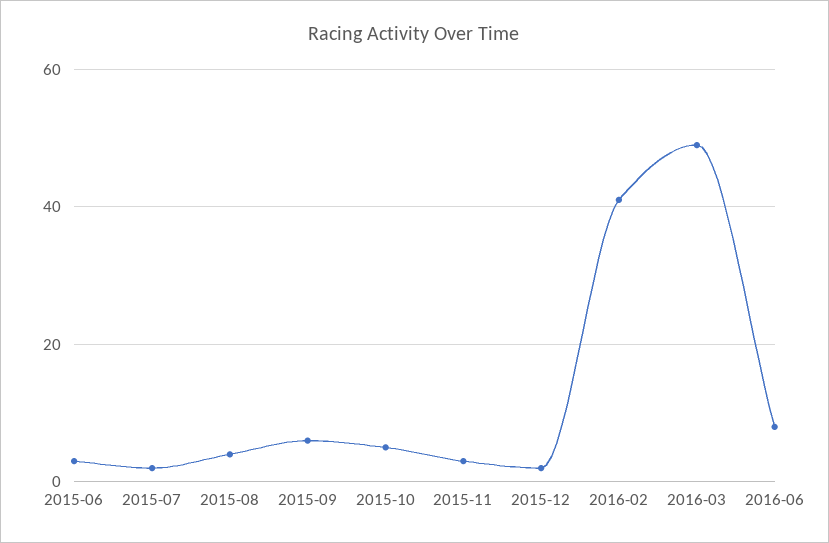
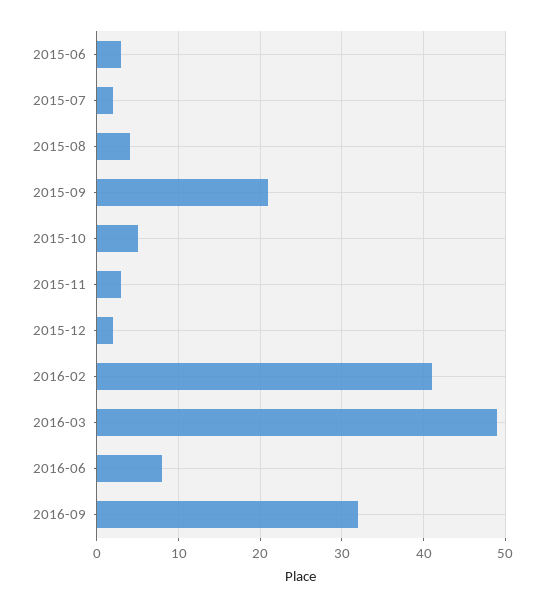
2015-09: 5 -> 21
2016-09: none -> 32

